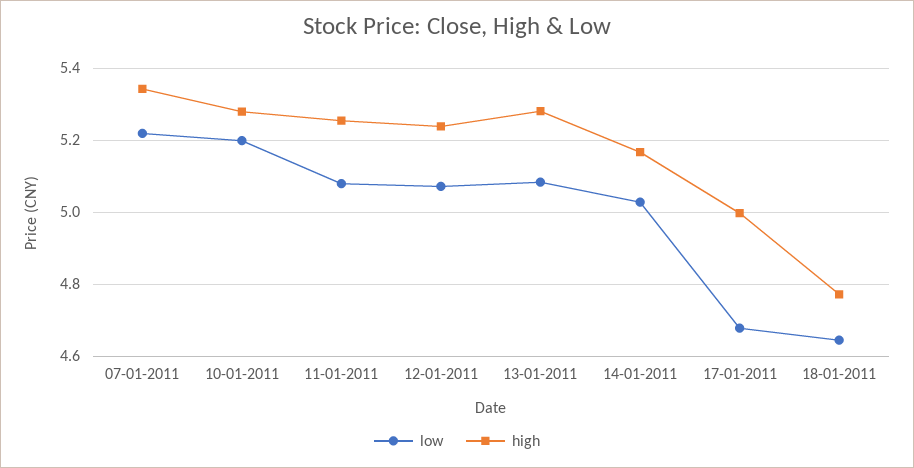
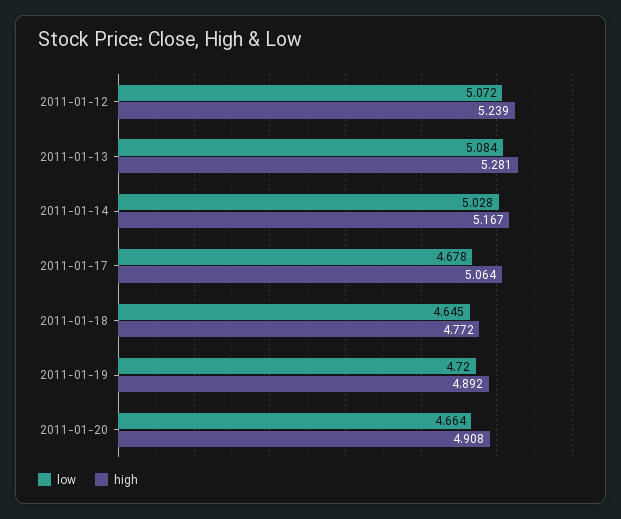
low, 07-01-2011: 5.22 -> none
high, 07-01-2011: 5.34 -> none
low, 10-01-2011: 5.2 -> none
high, 10-01-2011: 5.28 -> none
low, 11-01-2011: 5.08 -> none
high, 11-01-2011: 5.26 -> none
high, 17-01-2011: 5 -> 5.064
low, 2011-01-19: none -> 4.72
high, 2011-01-19: none -> 4.892
low, 2011-01-20: none -> 4.664
high, 2011-01-20: none -> 4.908

